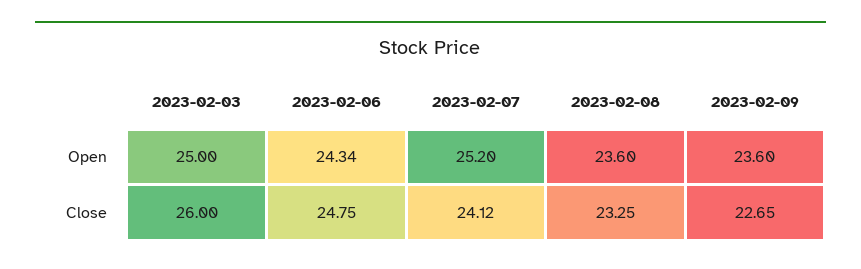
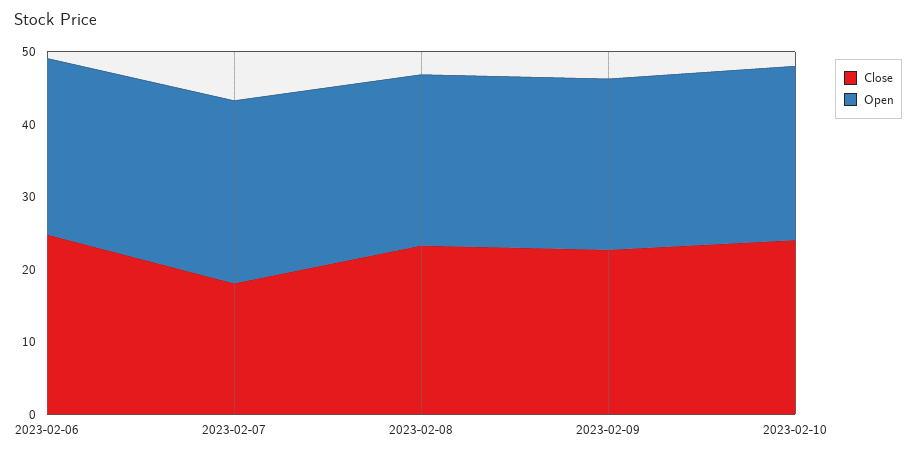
Open, 2023-02-03: 25 -> none
Close, 2023-02-03: 26 -> none
Close, 2023-02-07: 24.12 -> 18
Close, 2023-02-10: none -> 24
Open, 2023-02-10: none -> 24

